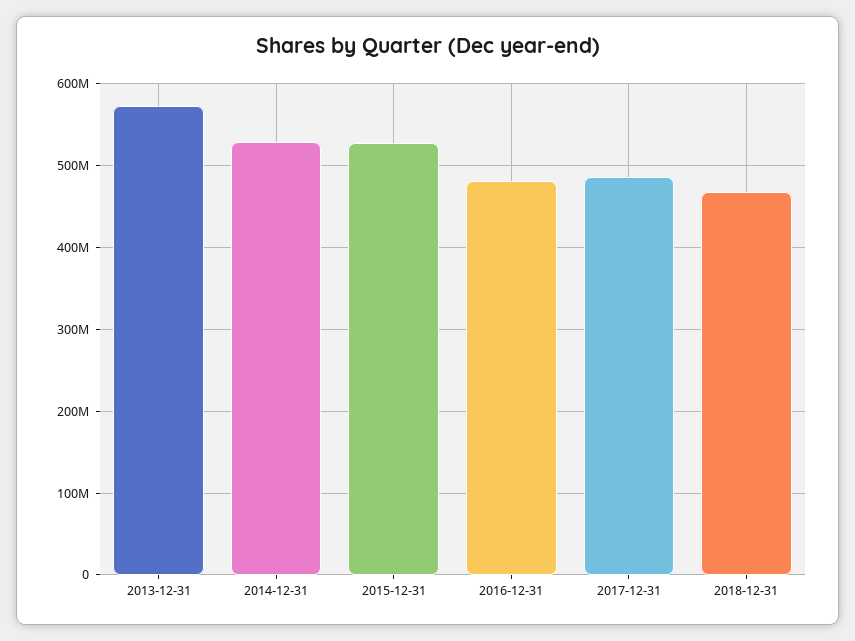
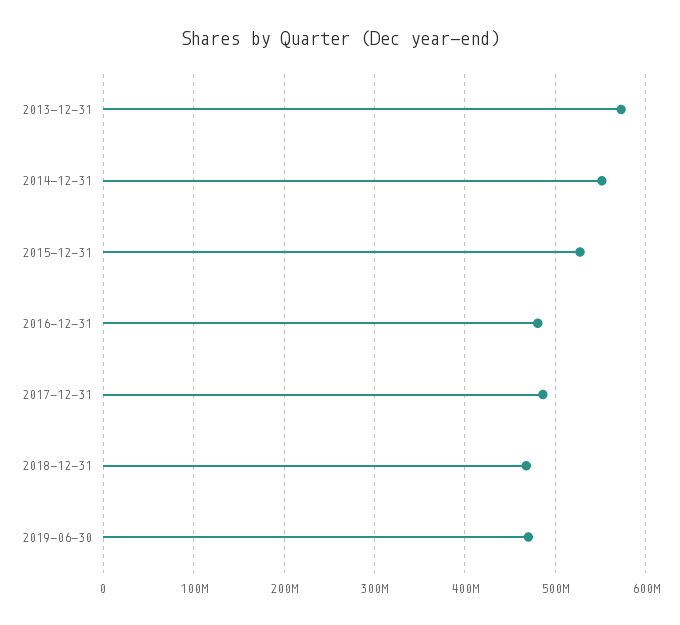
2014-12-31: 530000000 -> 550000000
2019-06-30: none -> 470000000

